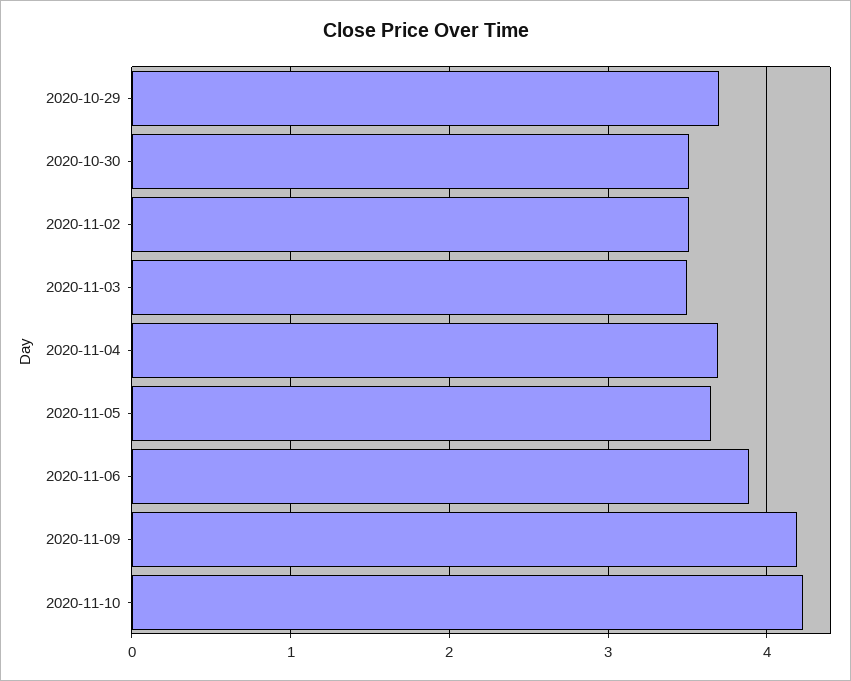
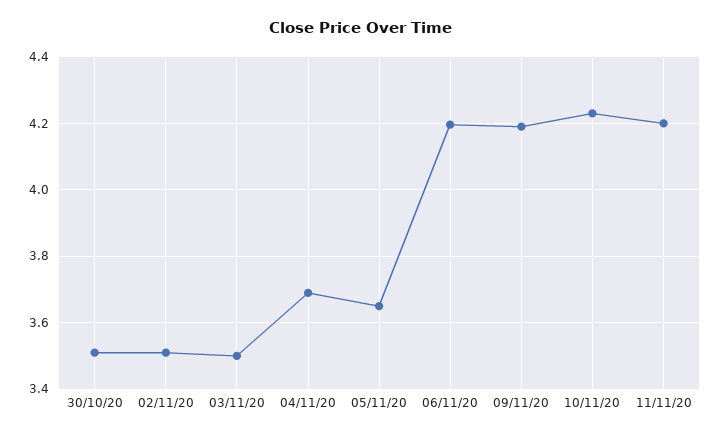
2020-10-29: 3.7 -> none
2020-11-06: 3.9 -> 4.2
11/11/20: none -> 4.2

